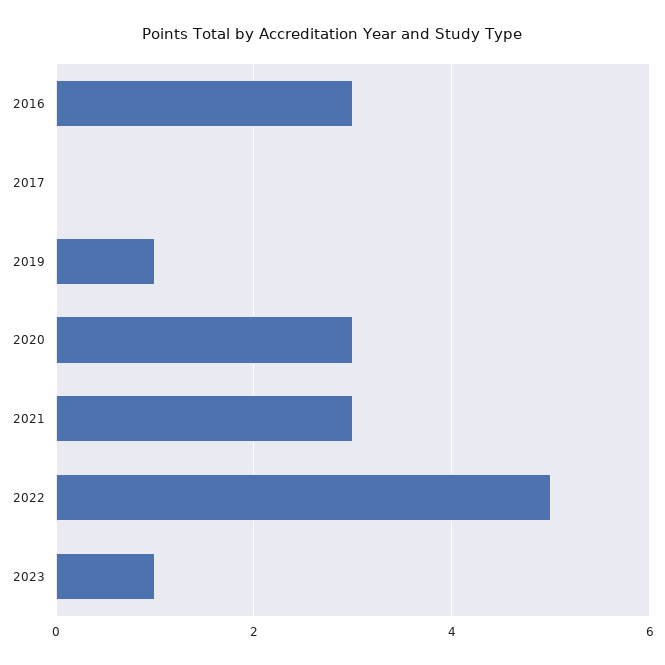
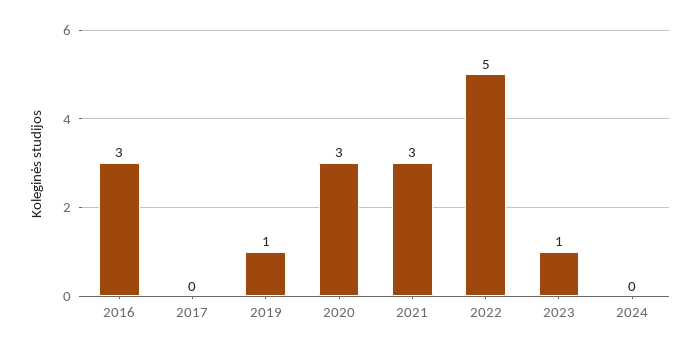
2024: none -> 0

